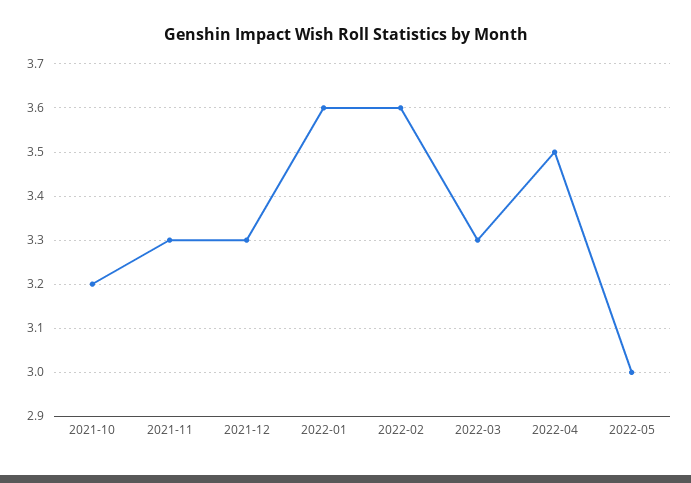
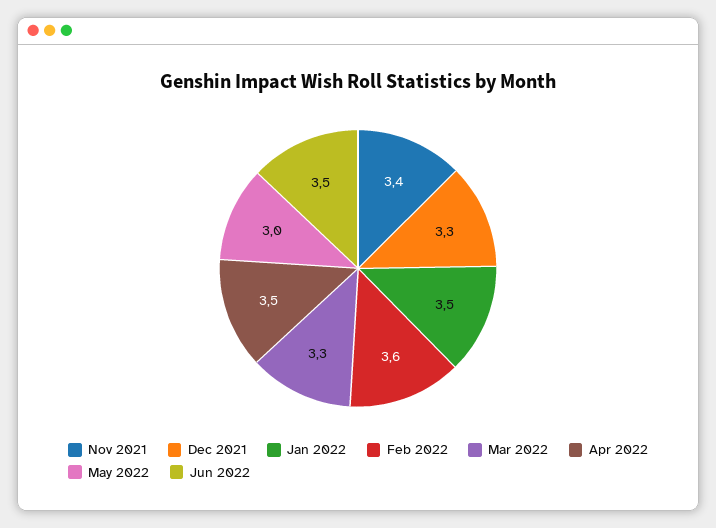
2021-10: 3.2 -> none
2021-11: 3.3 -> 3.4
2022-01: 3.6 -> 3.5
Jun 2022: none -> 3.5

